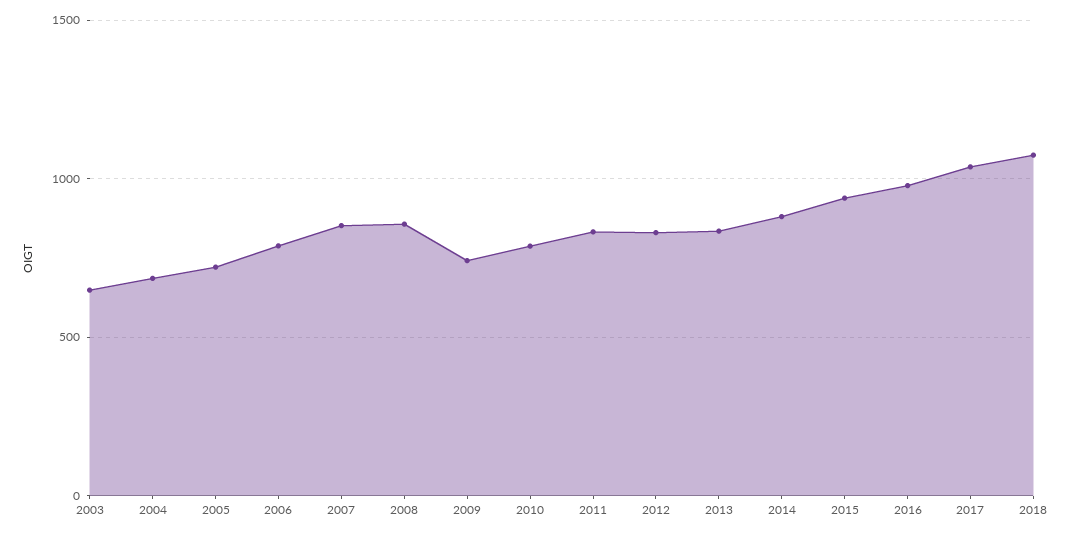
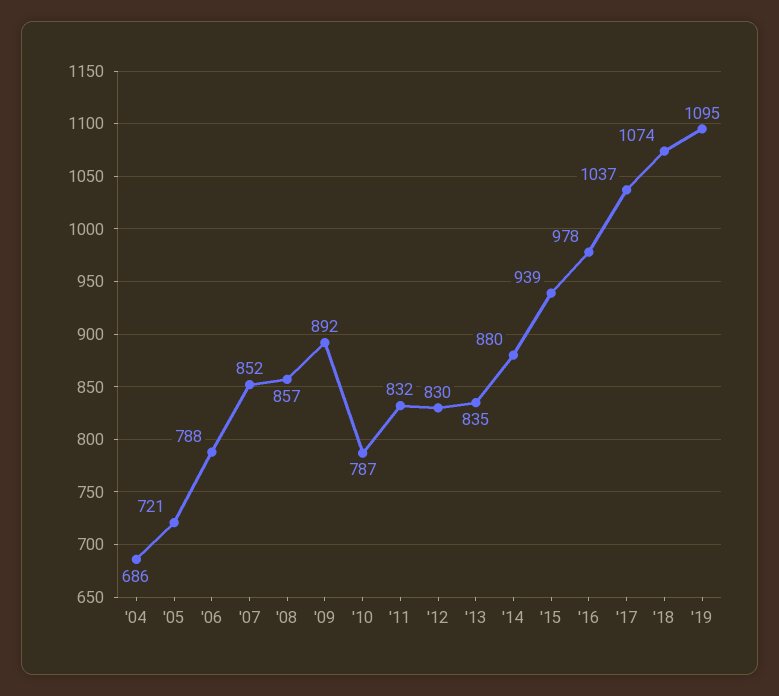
2003: 650 -> none
2009: 750 -> 892
'19: none -> 1095

